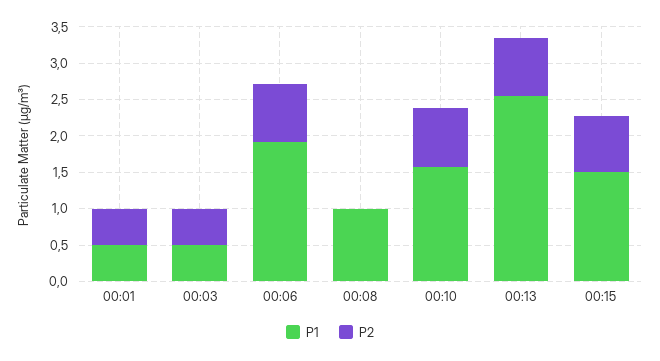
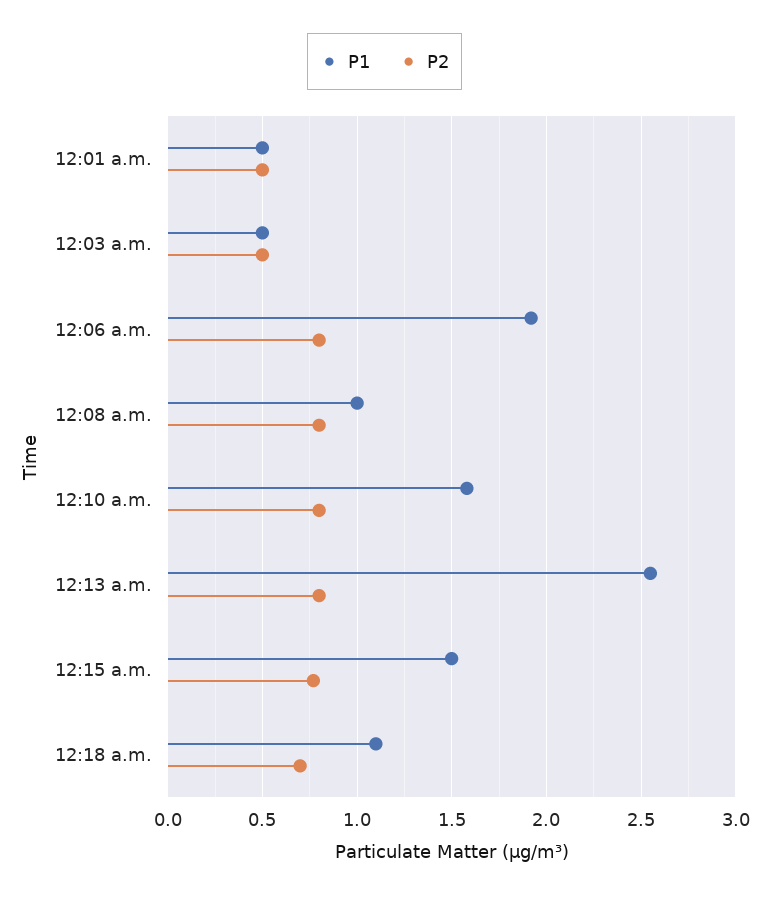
P2, 00:08: 0 -> 0.8
P1, 12:18 a.m.: none -> 1.1
P2, 12:18 a.m.: none -> 0.7

